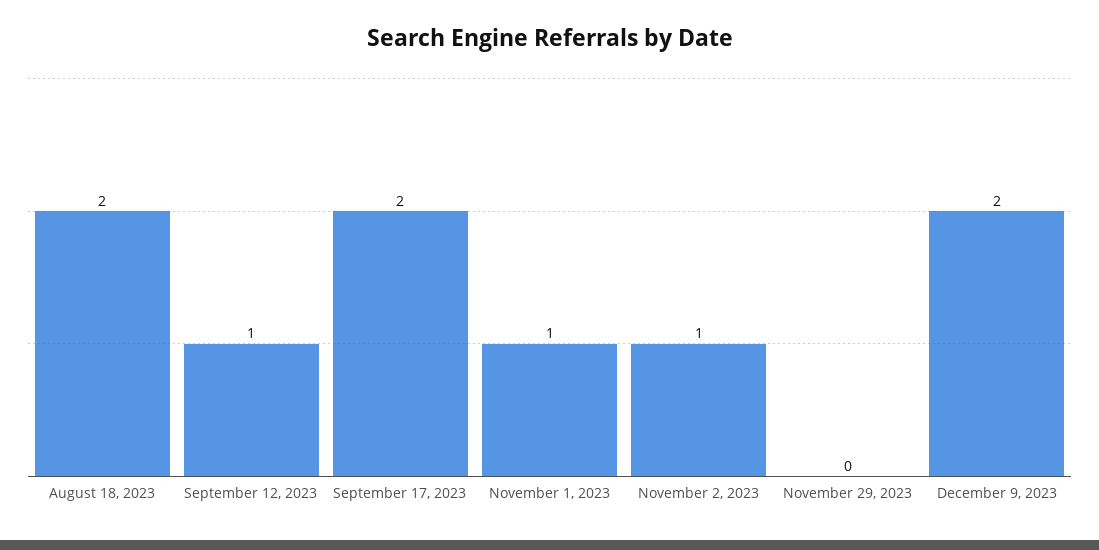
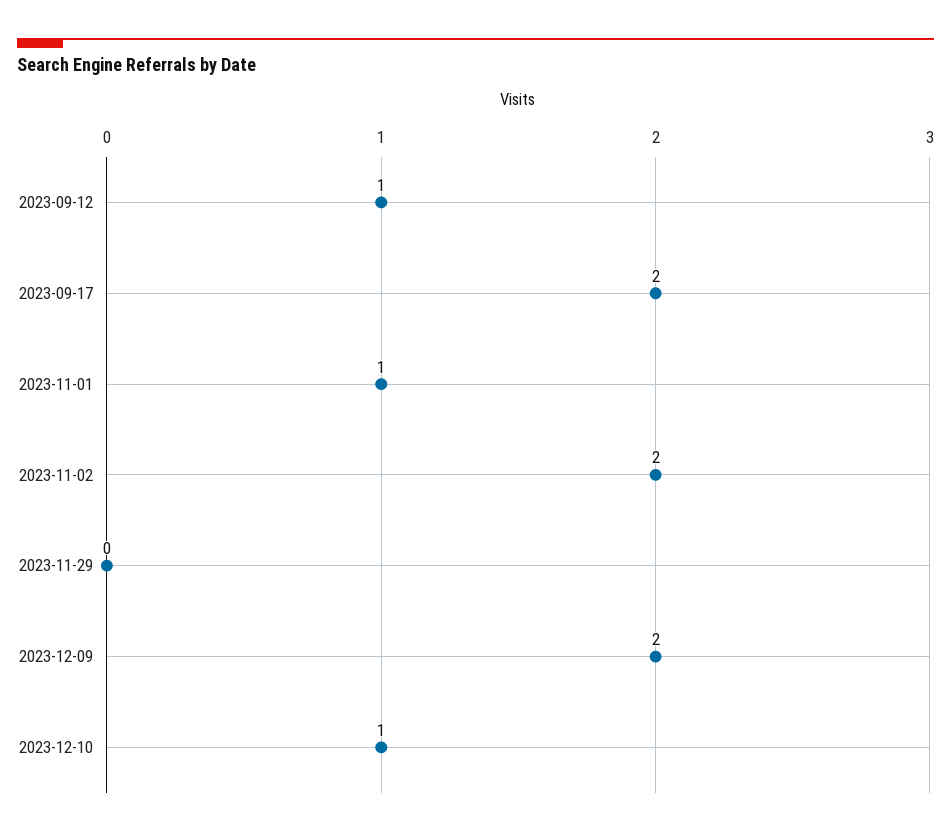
August 18, 2023: 2 -> none
November 2, 2023: 1 -> 2
2023-12-10: none -> 1

